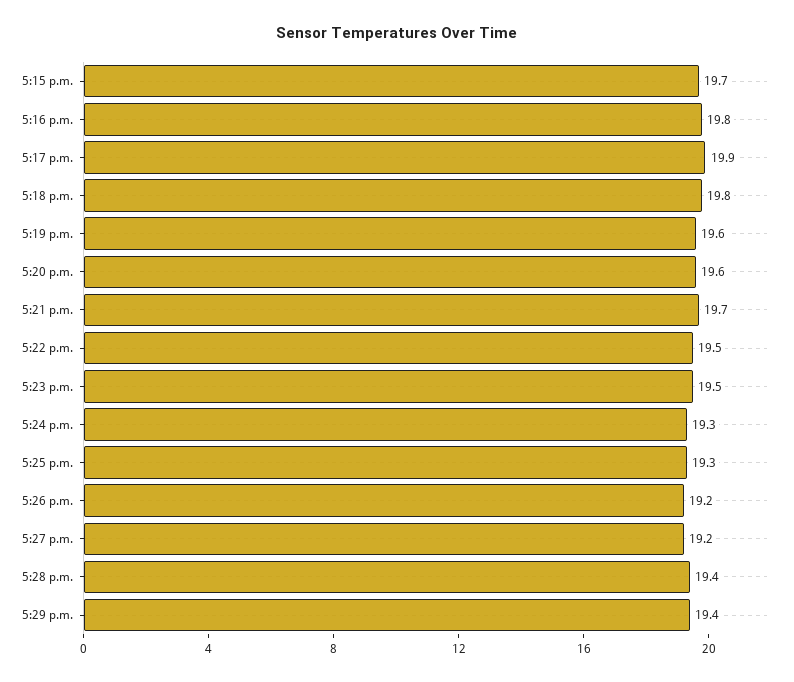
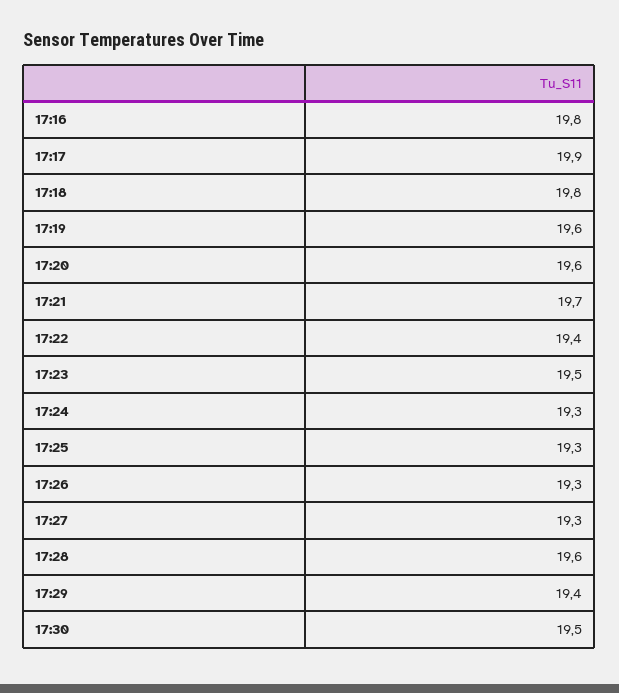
5:15 p.m.: 19.7 -> none
5:22 p.m.: 19.5 -> 19.4
5:26 p.m.: 19.2 -> 19.3
5:27 p.m.: 19.2 -> 19.3
5:28 p.m.: 19.4 -> 19.6
17:30: none -> 19.5

